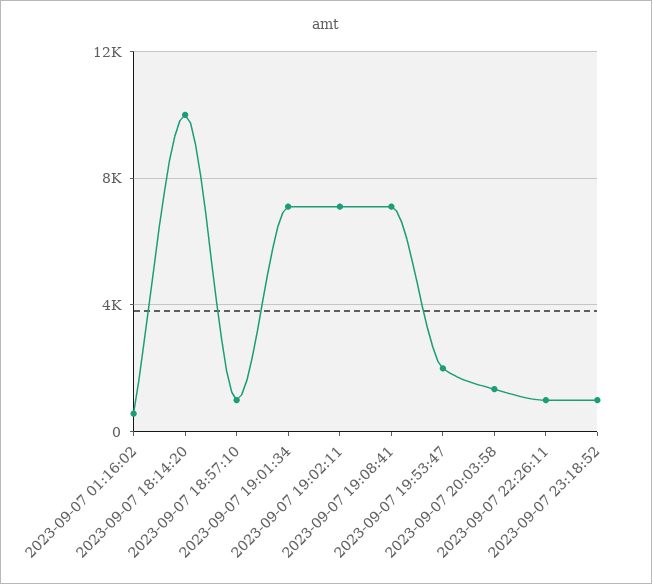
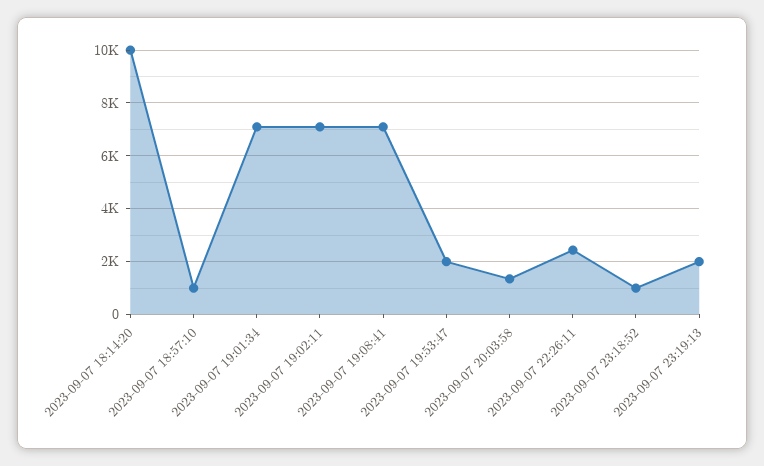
2023-09-07 01:16:02: 500 -> none
2023-09-07 22:26:11: 1000 -> 2500
2023-09-07 23:19:13: none -> 2000

